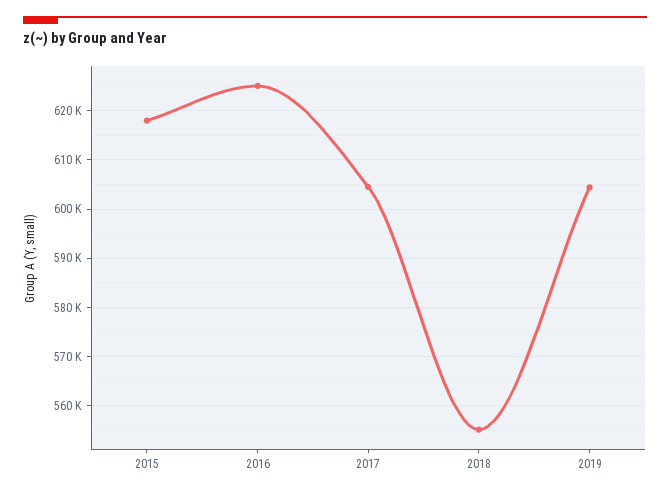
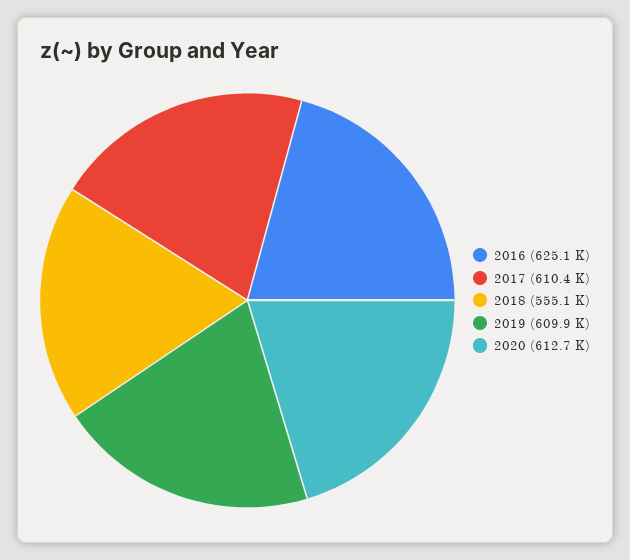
2015: 618000 -> none
2017: 604000 -> 610400
2019: 604000 -> 609900
2020: none -> 612700

